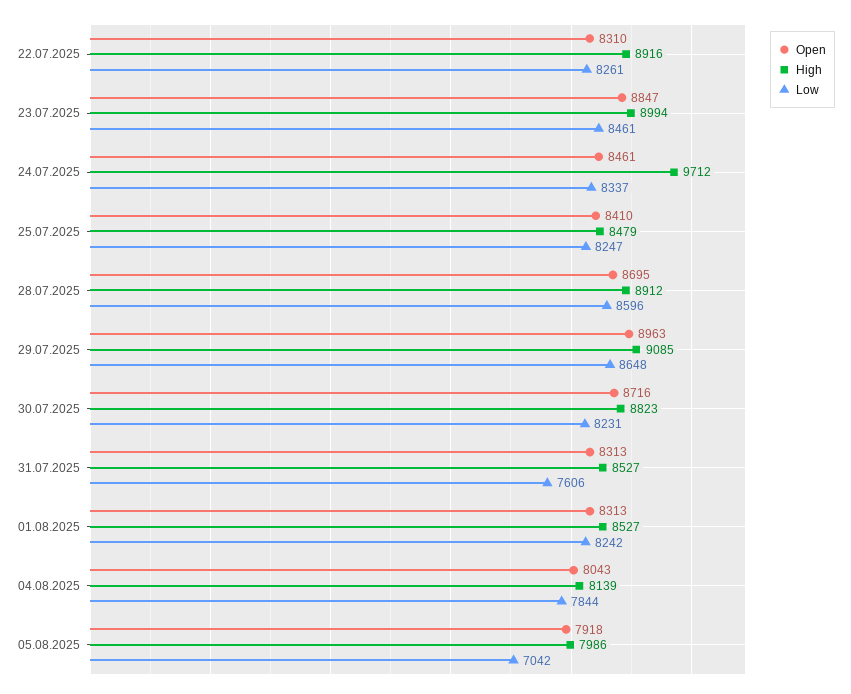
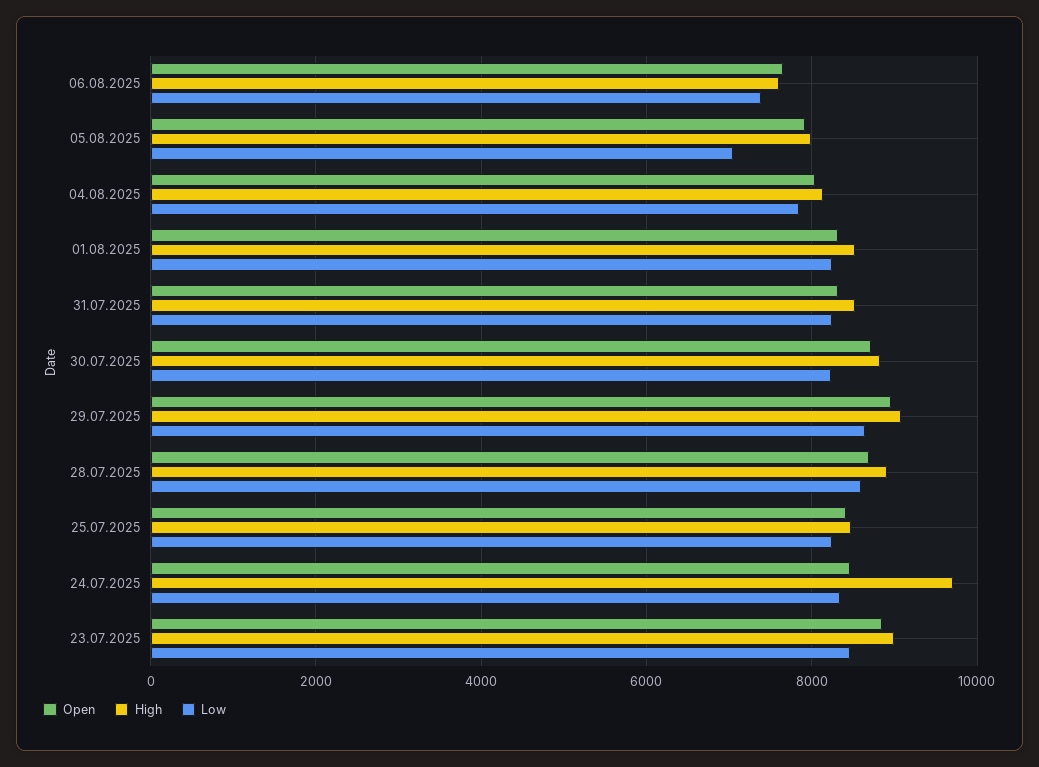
Open, 22.07.2025: 8310 -> none
High, 22.07.2025: 8916 -> none
Low, 22.07.2025: 8261 -> none
Low, 31.07.2025: 7606 -> 8200
Open, 06.08.2025: none -> 7600
High, 06.08.2025: none -> 7600
Low, 06.08.2025: none -> 7400

